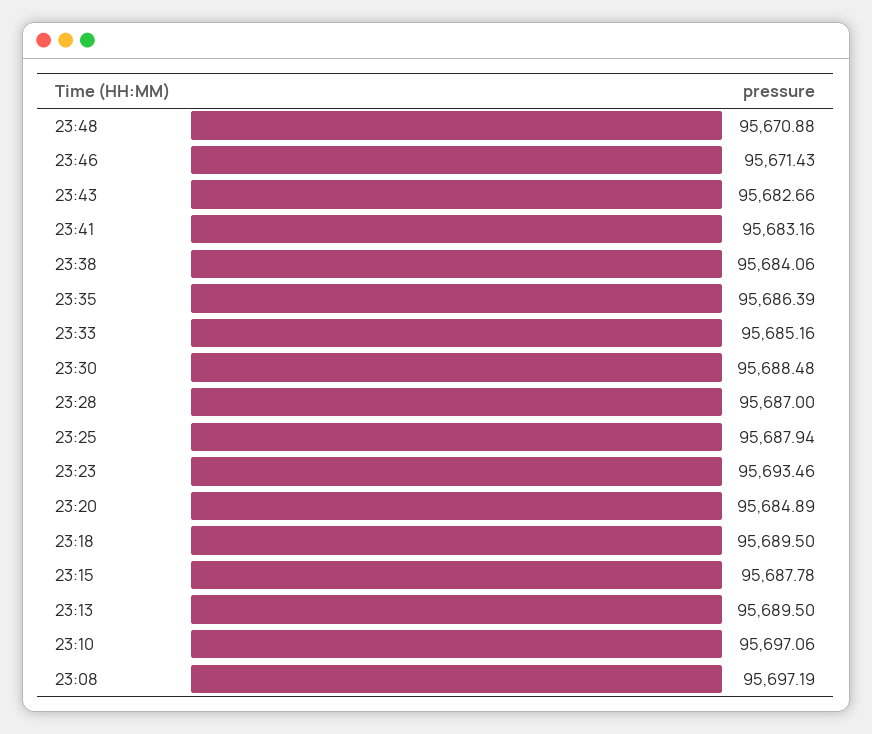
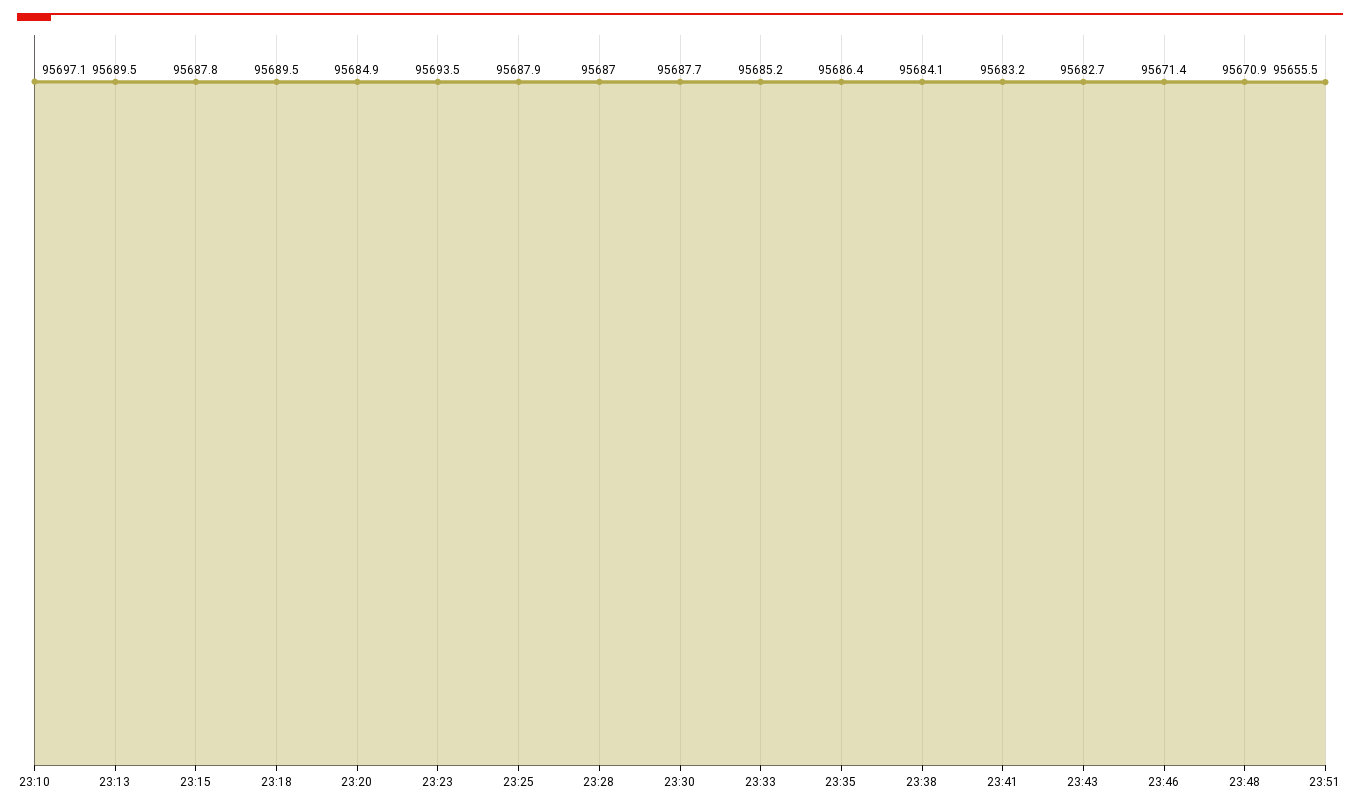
23:30: 95688.48 -> 95687.7
23:08: 95697.19 -> none
23:51: none -> 95655.5

